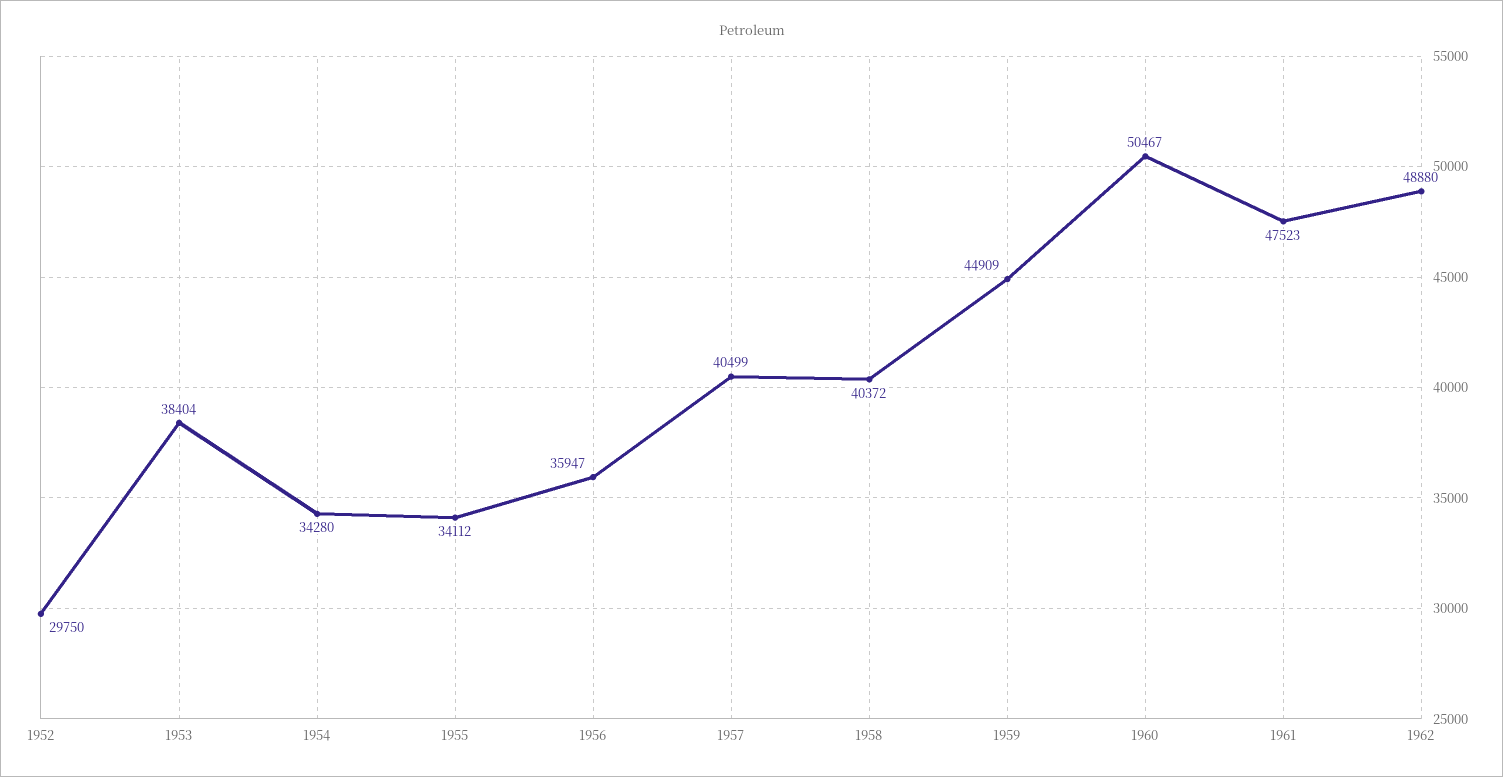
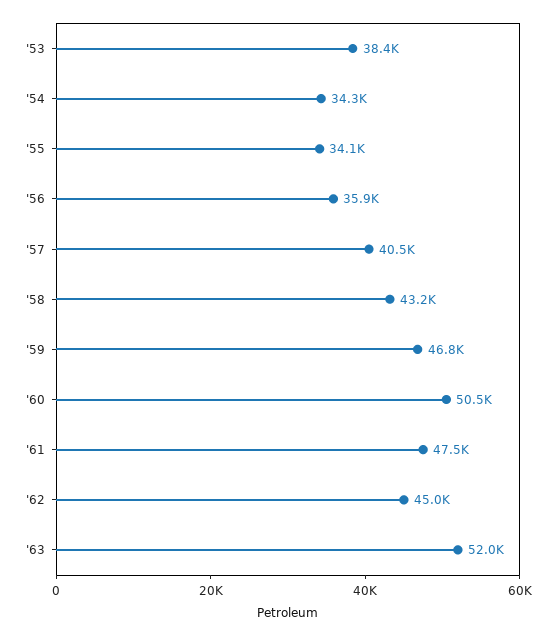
1952: 29750 -> none
1958: 40372 -> 43200
1959: 44909 -> 46800
1962: 48880 -> 45000
'63: none -> 52000

